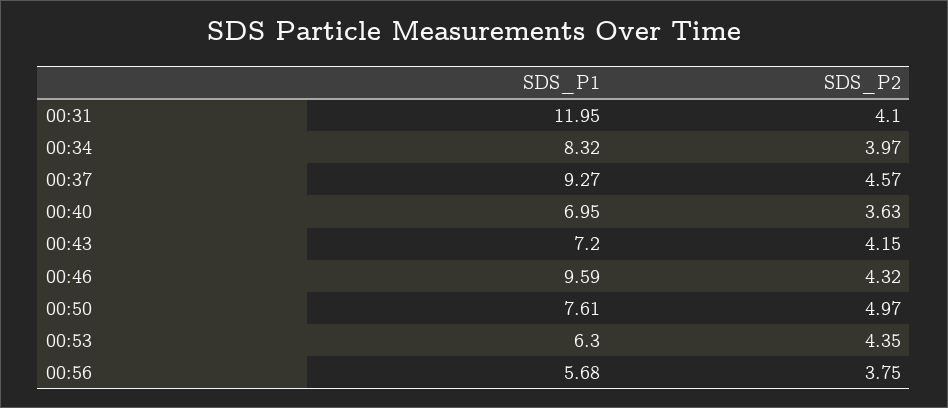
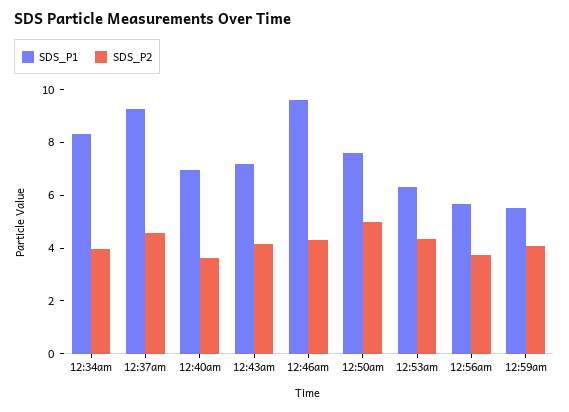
SDS_P1, 00:31: 11.95 -> none
SDS_P2, 00:31: 4.1 -> none
SDS_P1, 12:59am: none -> 5.5
SDS_P2, 12:59am: none -> 4

